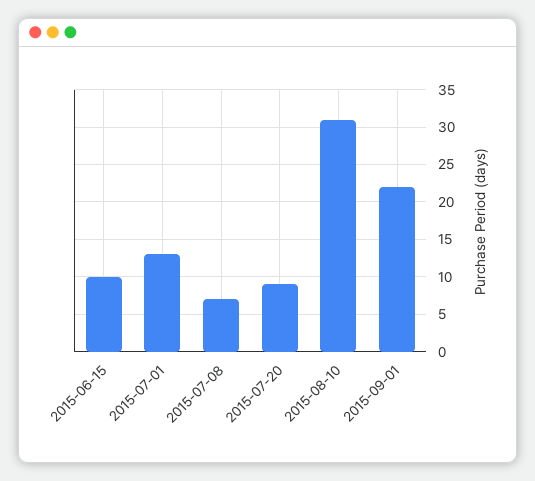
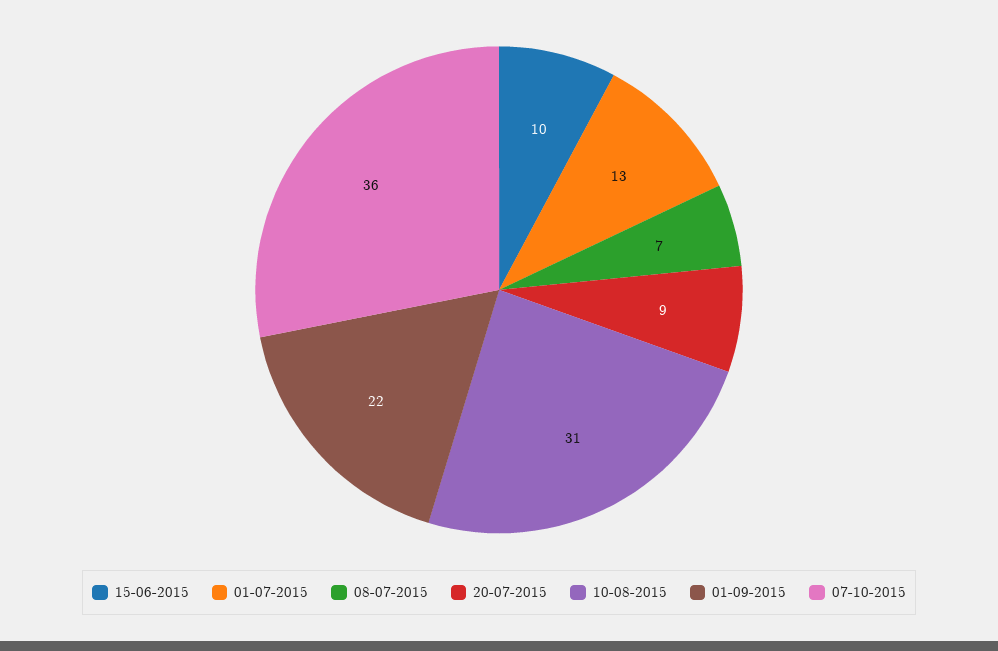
07-10-2015: none -> 36

